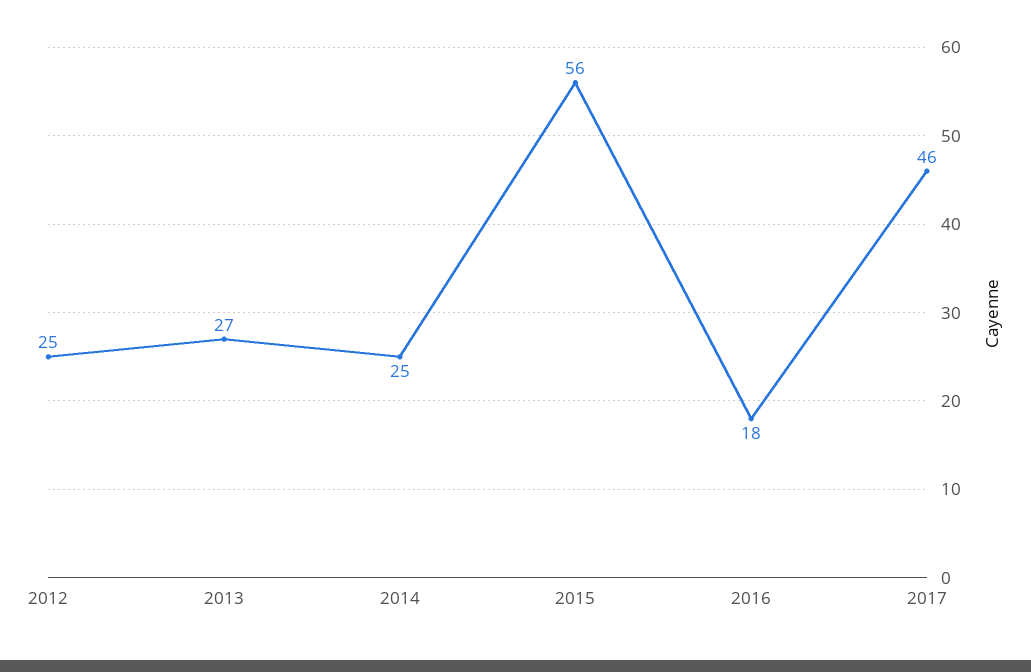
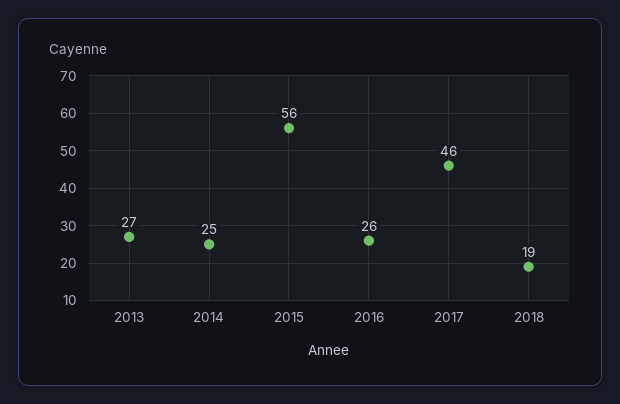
2012: 25 -> none
2016: 18 -> 26
2018: none -> 19

